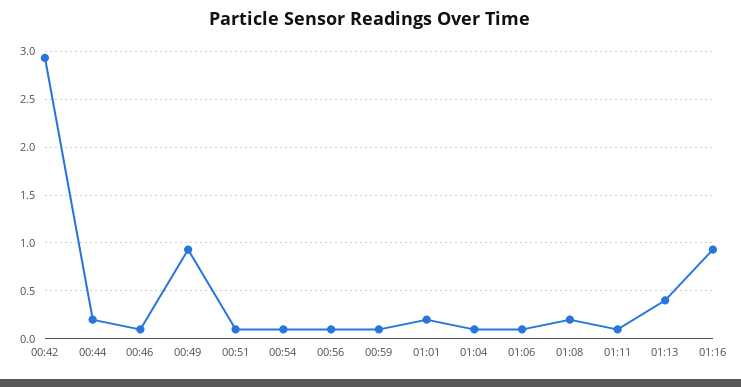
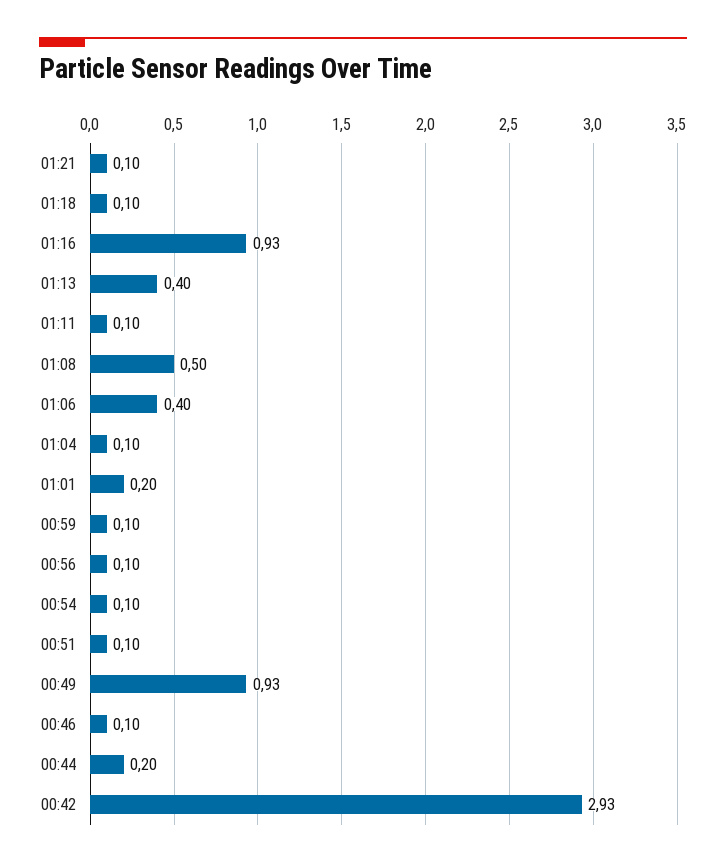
01:06: 0.1 -> 0.4
01:08: 0.2 -> 0.5
01:21: none -> 0.1
01:18: none -> 0.1

